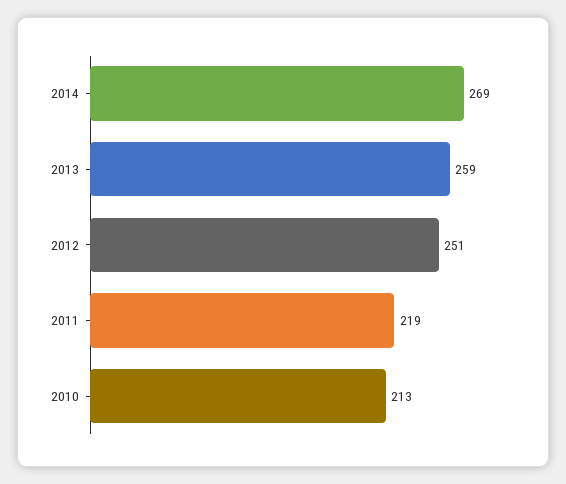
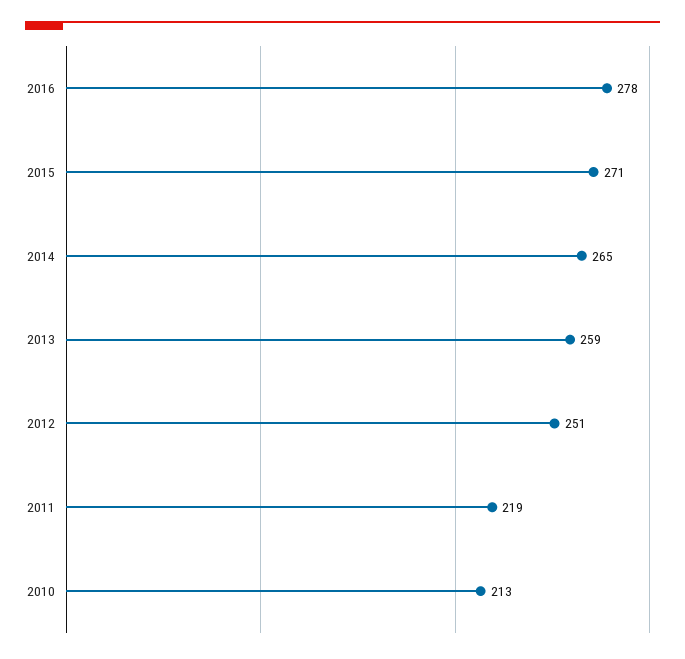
2014: 269 -> 265
2016: none -> 278
2015: none -> 271

